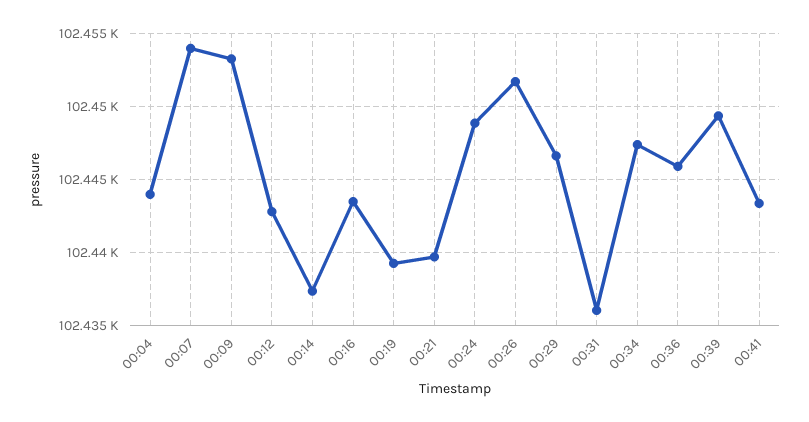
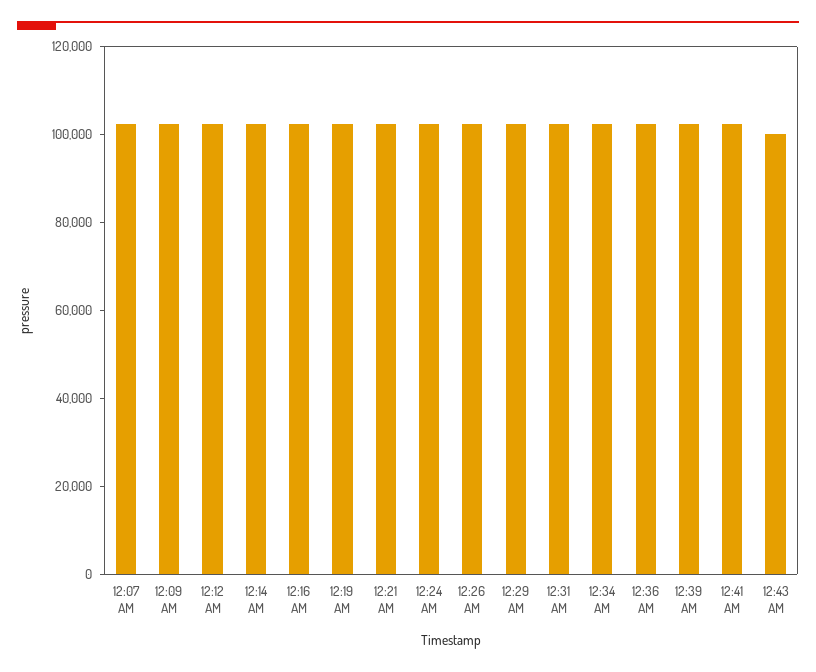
00:04: 102444 -> none
12:43 AM: none -> 100000

